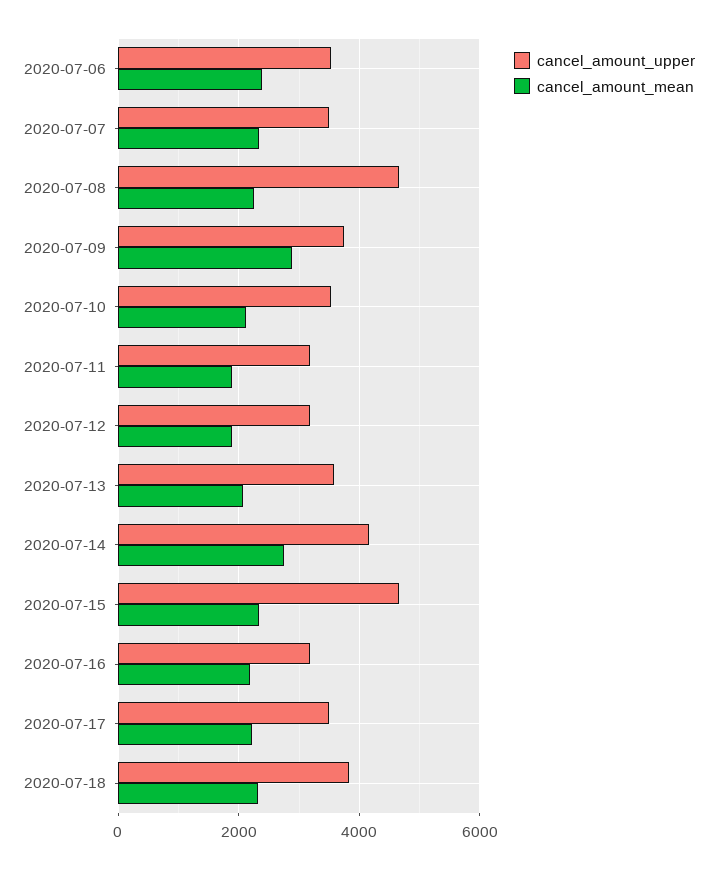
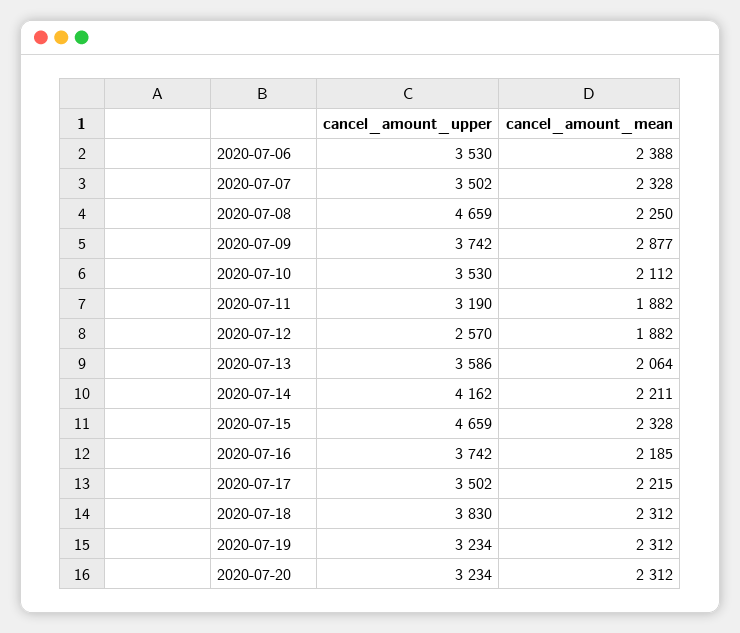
cancel_amount_upper, 2020-07-12: 3200 -> 2570
cancel_amount_mean, 2020-07-14: 2800 -> 2211
cancel_amount_upper, 2020-07-16: 3200 -> 3742
cancel_amount_upper, 2020-07-19: none -> 3234
cancel_amount_mean, 2020-07-19: none -> 2312
cancel_amount_upper, 2020-07-20: none -> 3234
cancel_amount_mean, 2020-07-20: none -> 2312

